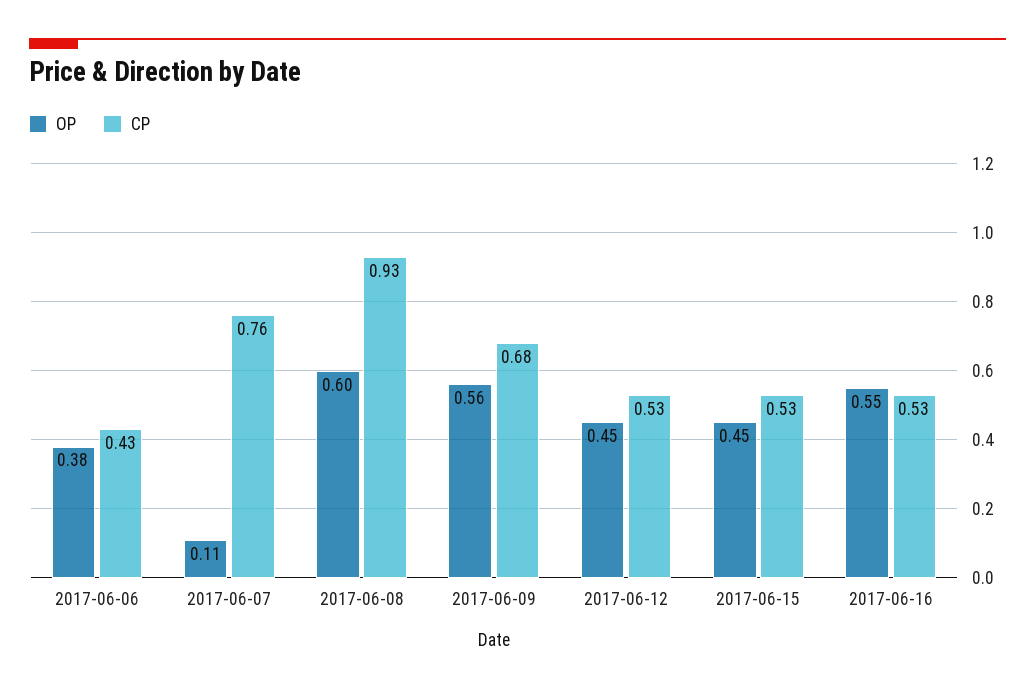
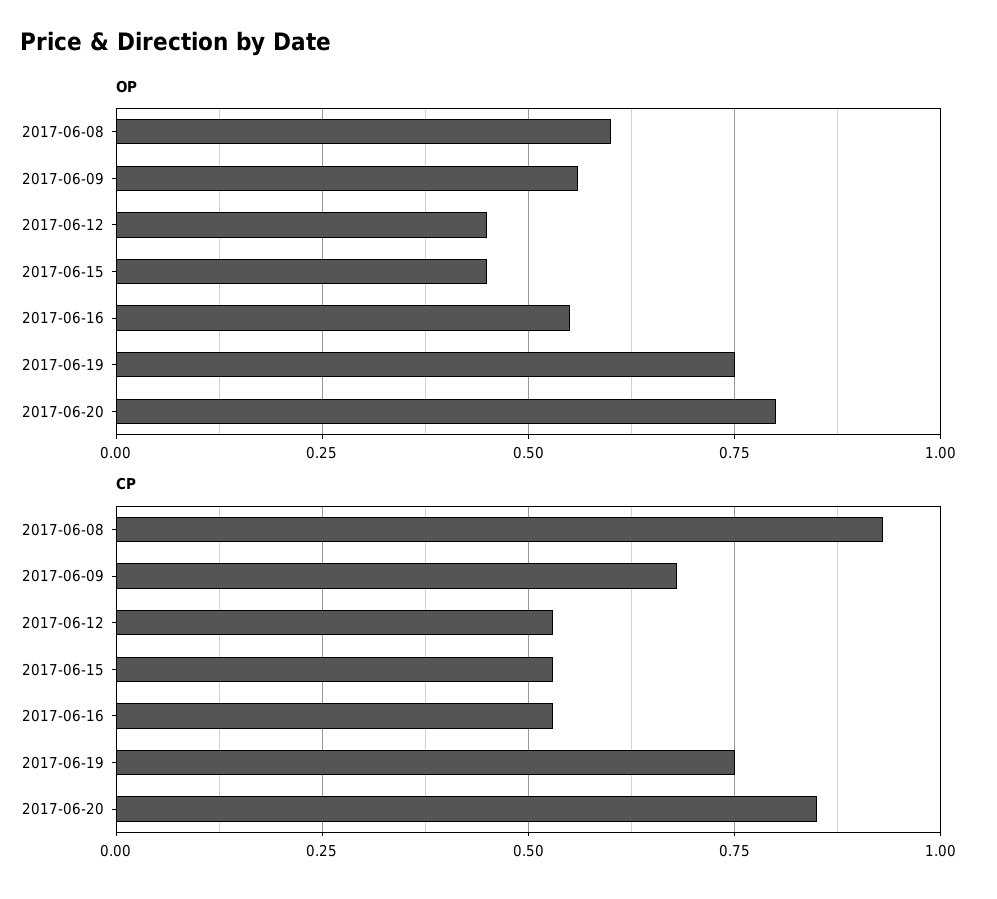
OP, 2017-06-06: 0.38 -> none
CP, 2017-06-06: 0.43 -> none
OP, 2017-06-07: 0.11 -> none
CP, 2017-06-07: 0.76 -> none
OP, 2017-06-19: none -> 0.75
OP, 2017-06-20: none -> 0.8
CP, 2017-06-19: none -> 0.75
CP, 2017-06-20: none -> 0.85

